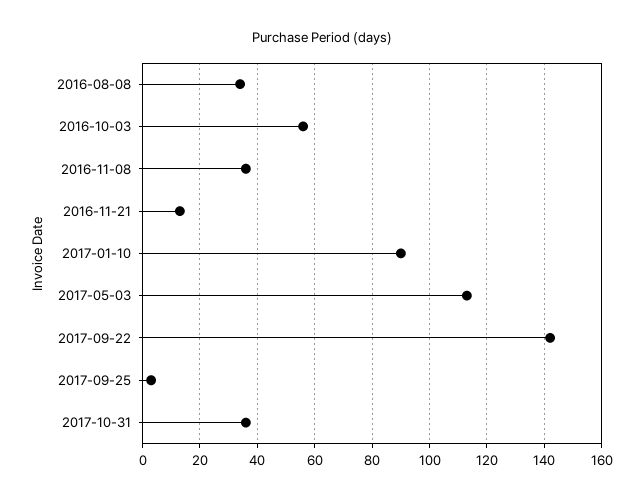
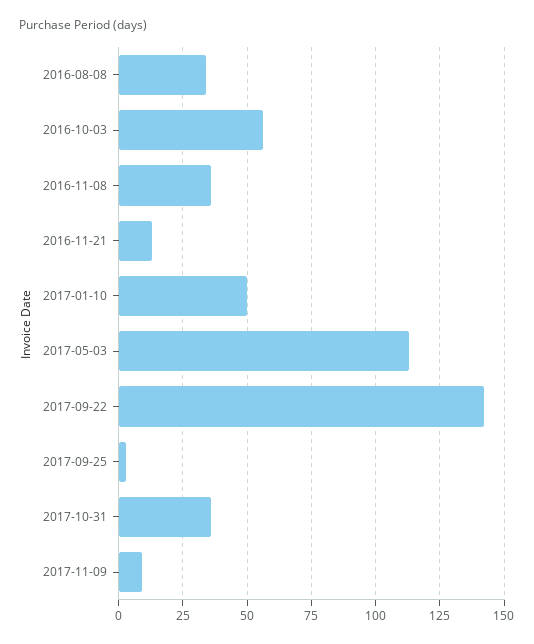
2017-01-10: 90 -> 50
2017-11-09: none -> 10

